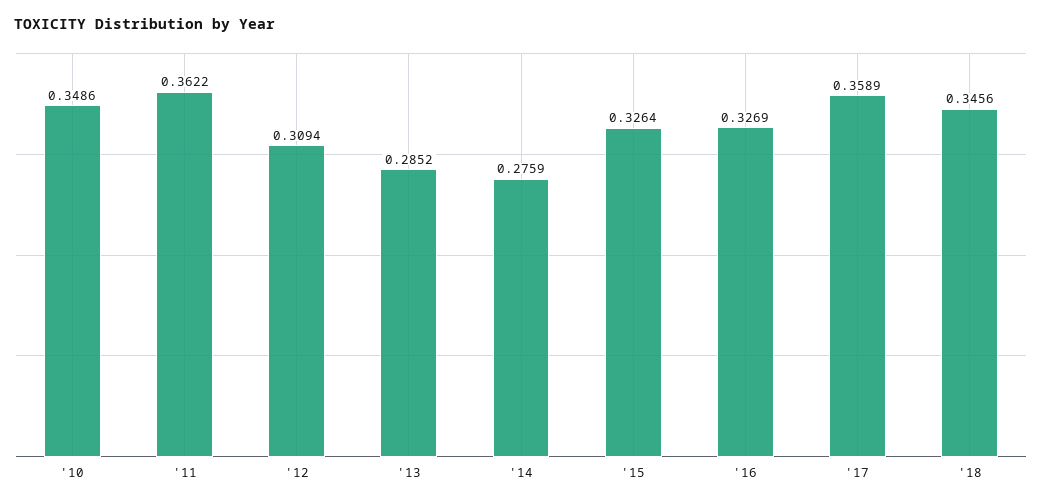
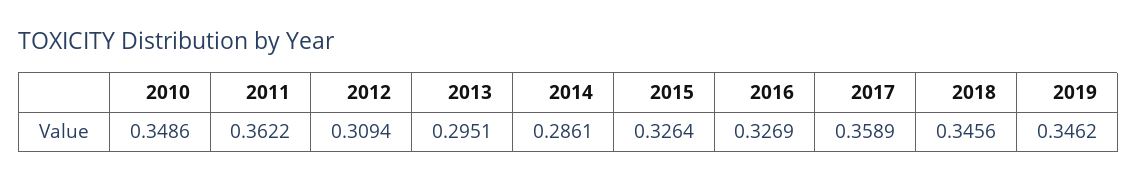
'13: 0.2852 -> 0.2951
'14: 0.2759 -> 0.2861
2019: none -> 0.3462

